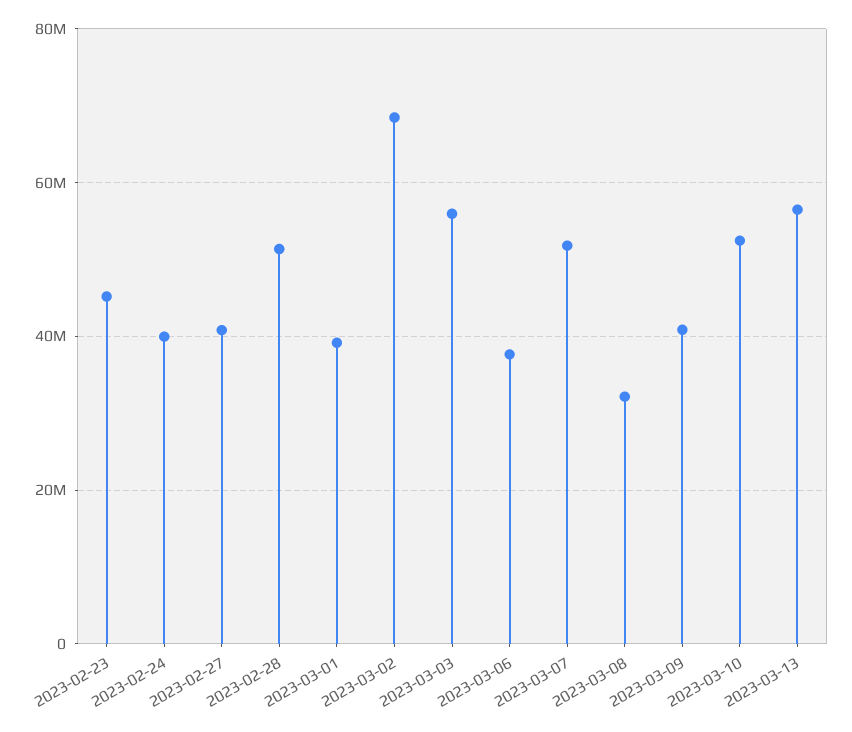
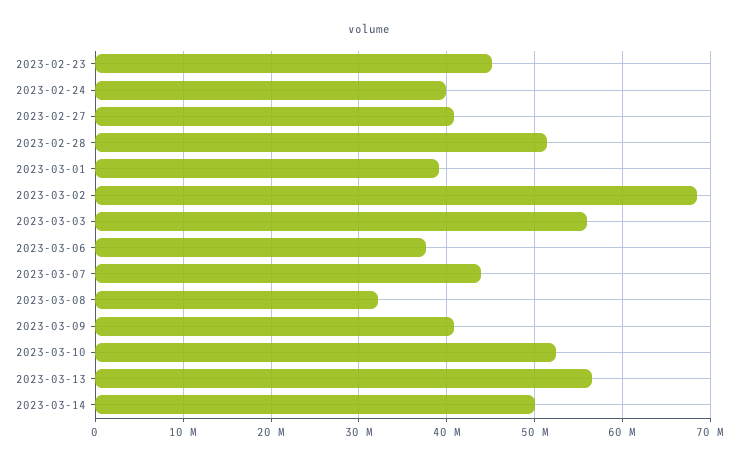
2023-03-07: 52000000 -> 44000000
2023-03-14: none -> 50000000

